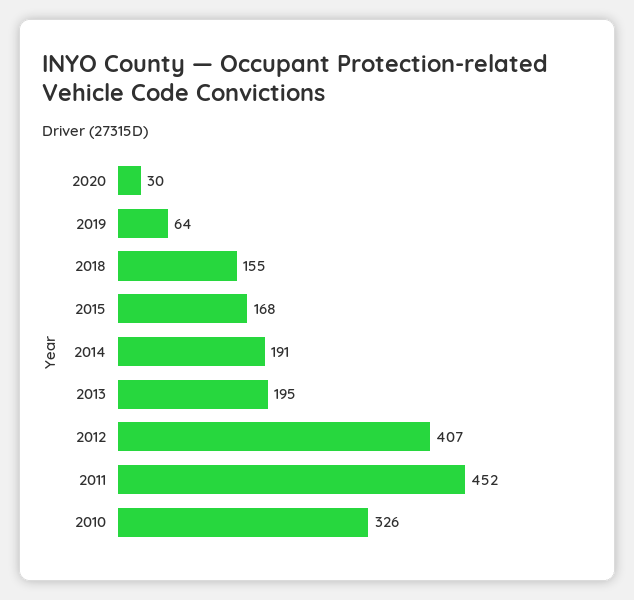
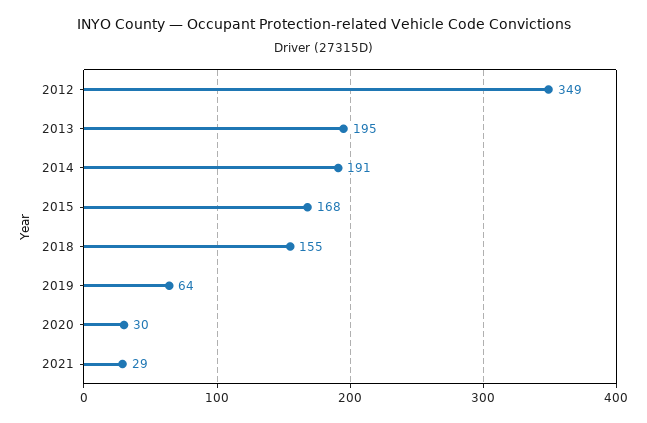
2012: 407 -> 349
2011: 452 -> none
2010: 326 -> none
2021: none -> 29

